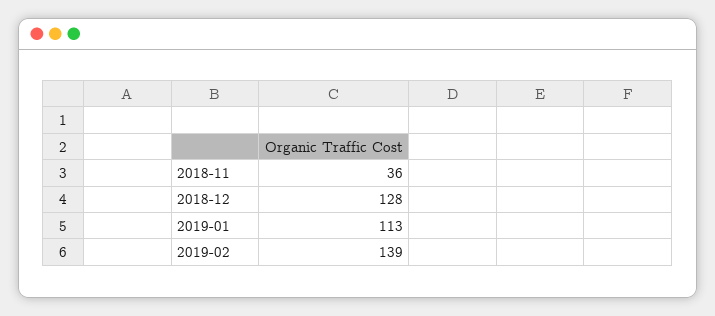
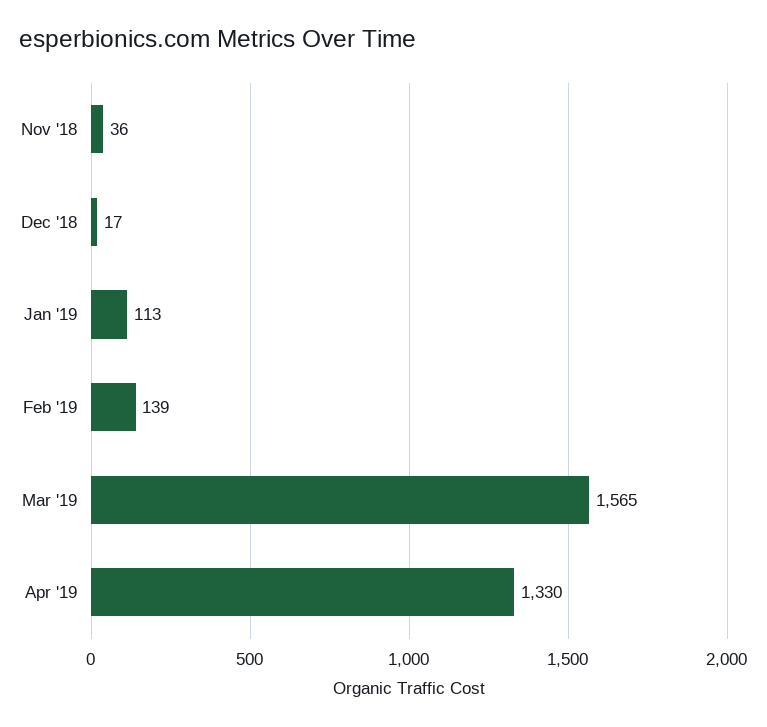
2018-12: 128 -> 17
Mar '19: none -> 1565
Apr '19: none -> 1330

